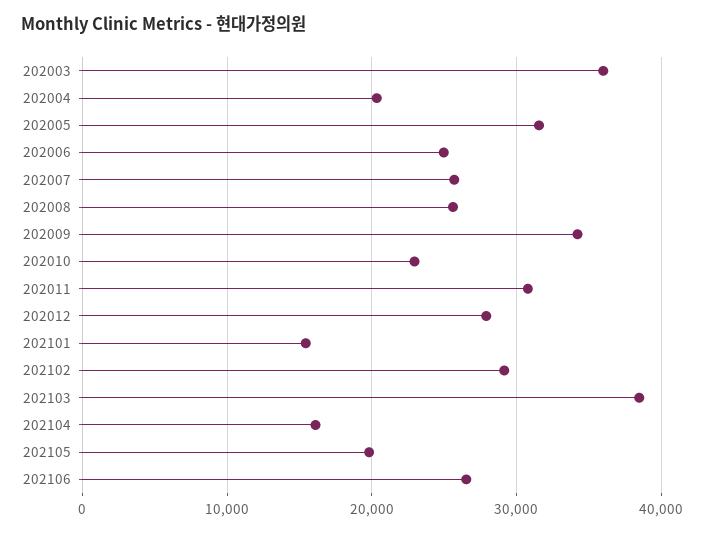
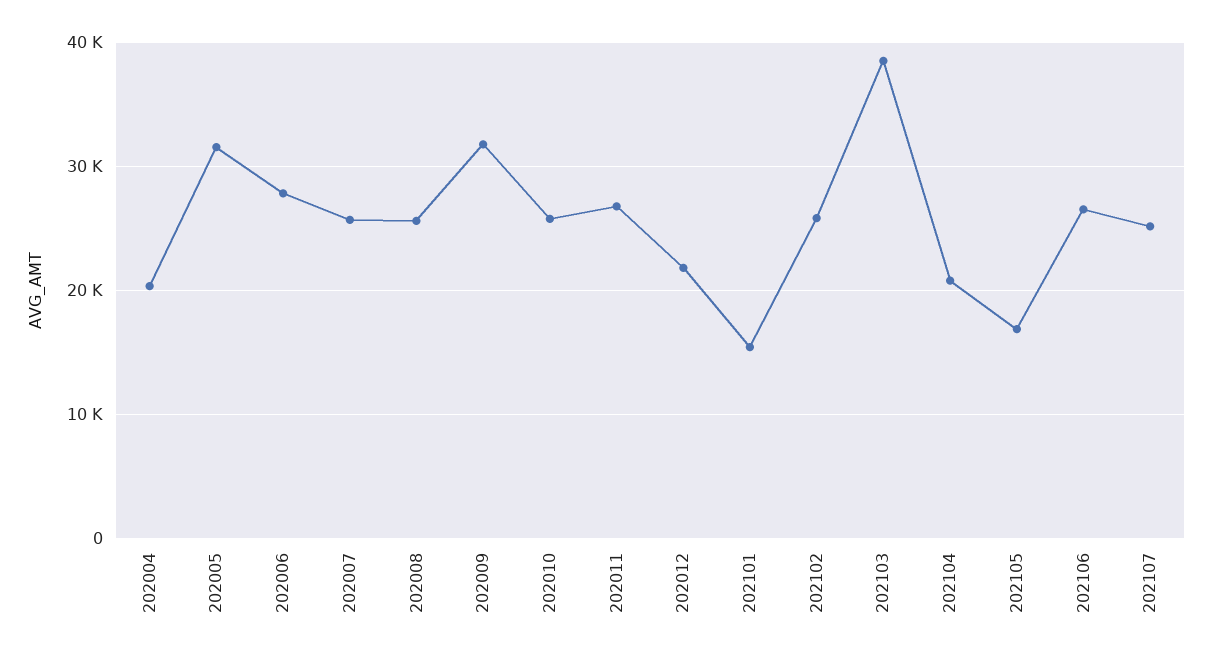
202003: 36000 -> none
202006: 25000 -> 28000
202009: 34000 -> 32000
202010: 23000 -> 26000
202011: 31000 -> 27000
202012: 28000 -> 22000
202102: 29000 -> 26000
202104: 16000 -> 21000
202105: 20000 -> 17000
202107: none -> 25000

